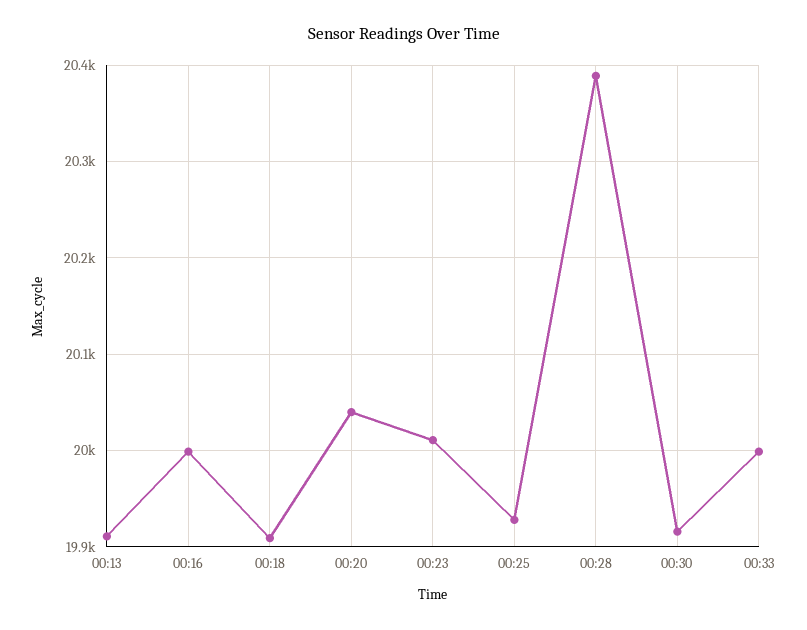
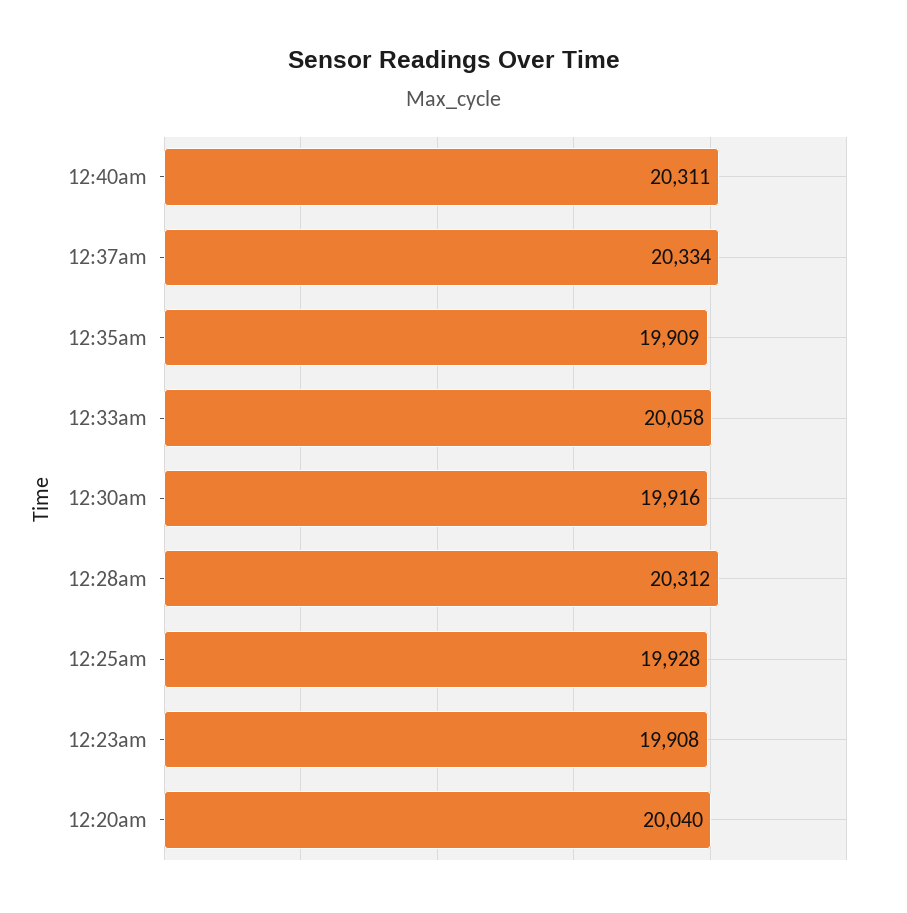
00:13: 19910 -> none
00:16: 20000 -> none
00:18: 19910 -> none
00:23: 20010 -> 19908
00:28: 20390 -> 20312
00:33: 20000 -> 20058
12:40am: none -> 20311
12:37am: none -> 20334
12:35am: none -> 19909

